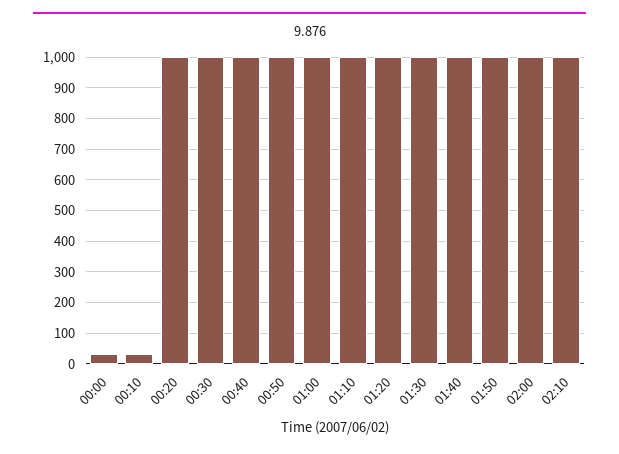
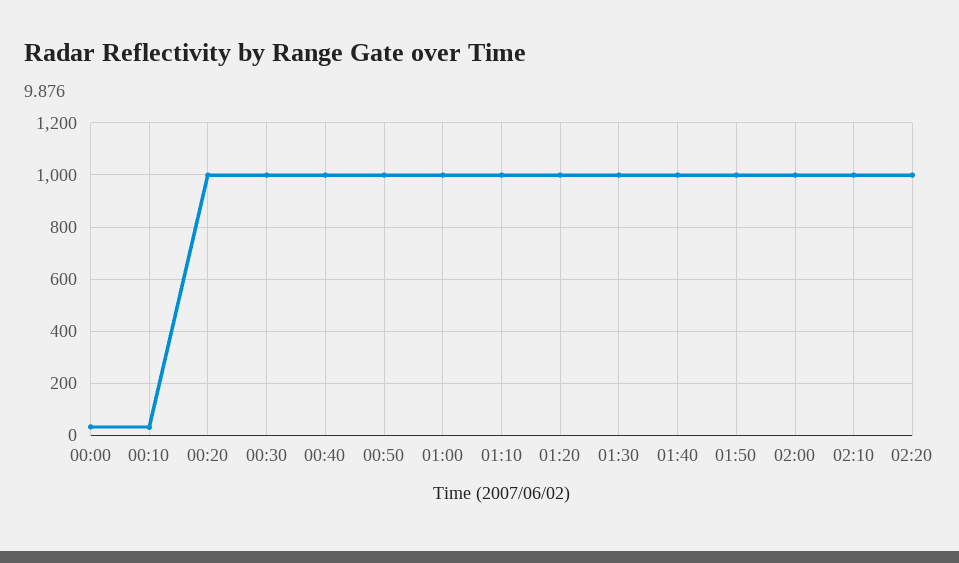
02:20: none -> 1000

